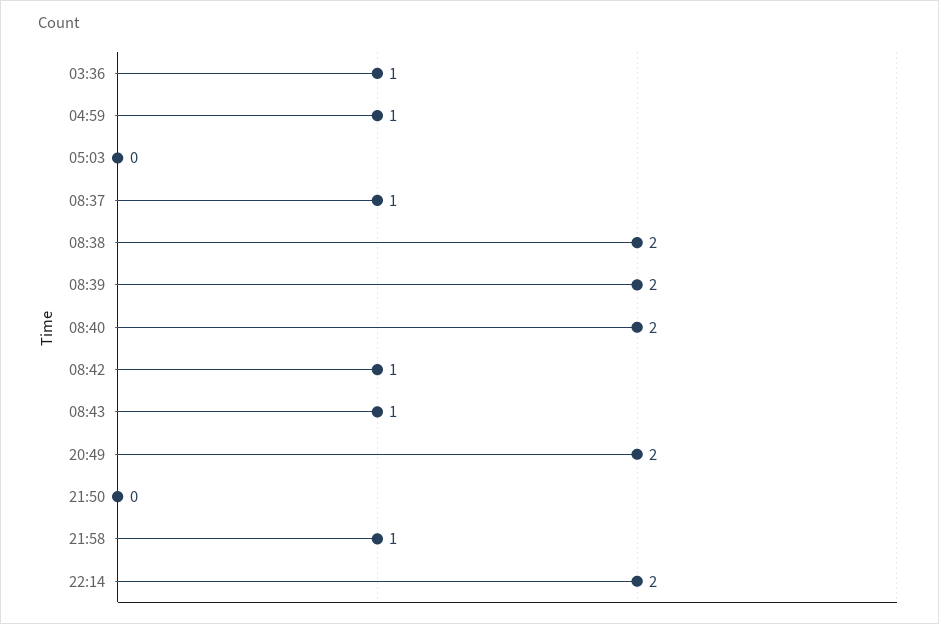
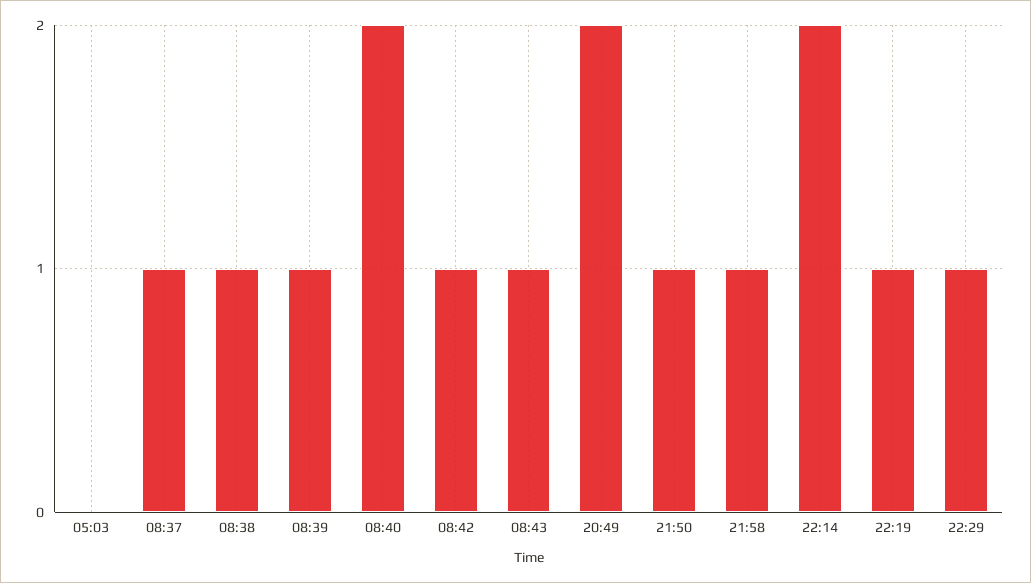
03:36: 1 -> none
04:59: 1 -> none
08:38: 2 -> 1
08:39: 2 -> 1
21:50: 0 -> 1
22:19: none -> 1
22:29: none -> 1

